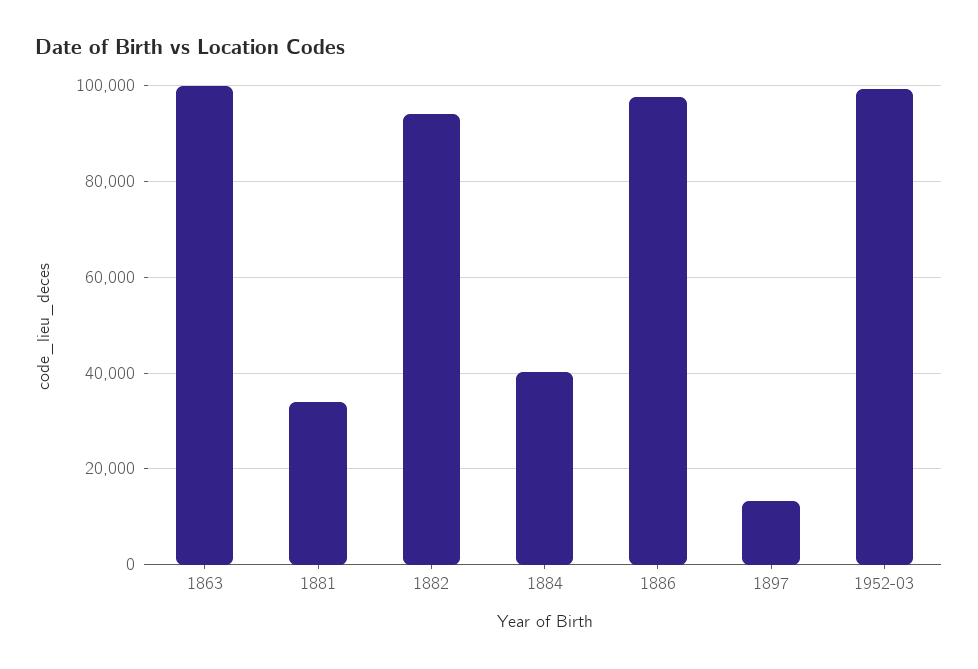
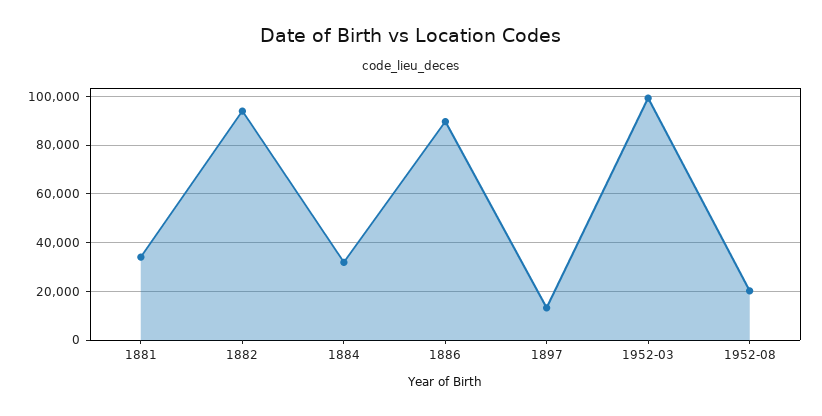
1863: 100000 -> none
1884: 40000 -> 32500
1886: 98000 -> 90000
1952-08: none -> 20000

